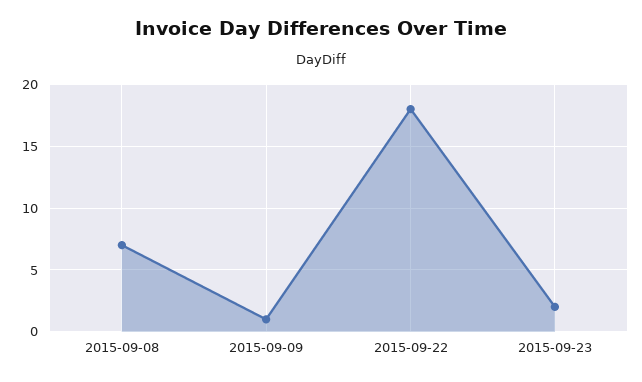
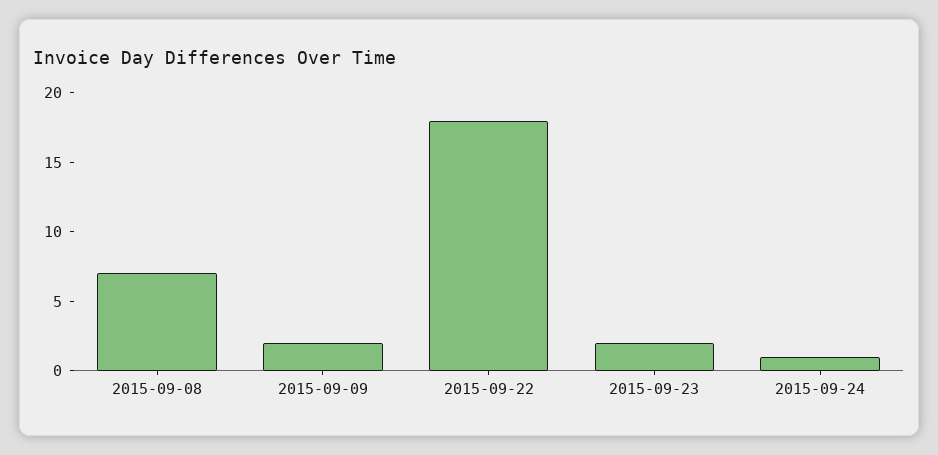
2015-09-09: 1 -> 2
2015-09-24: none -> 1

